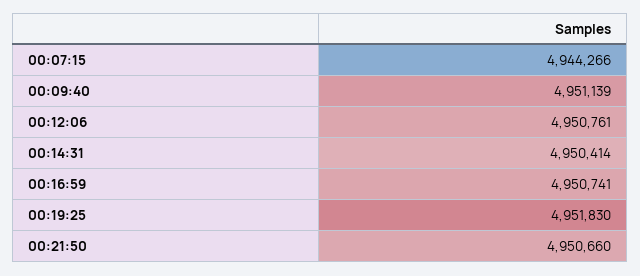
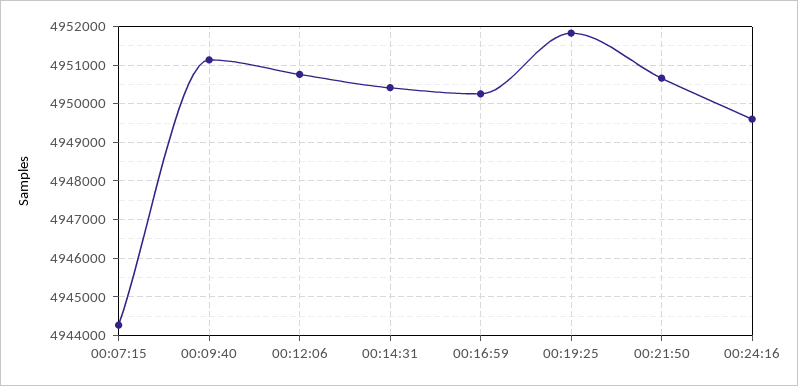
00:16:59: 4950741 -> 4950200
00:24:16: none -> 4949600

